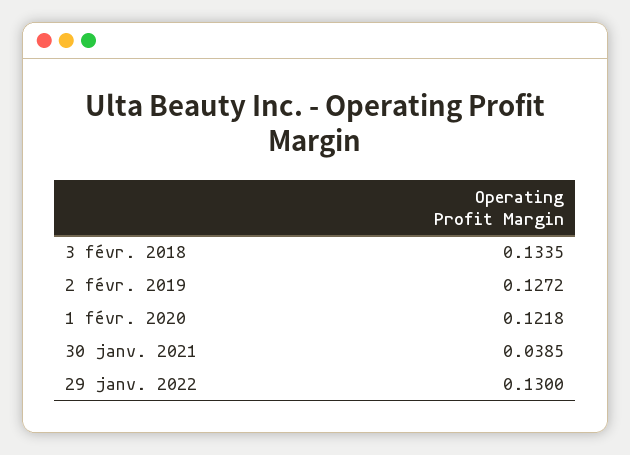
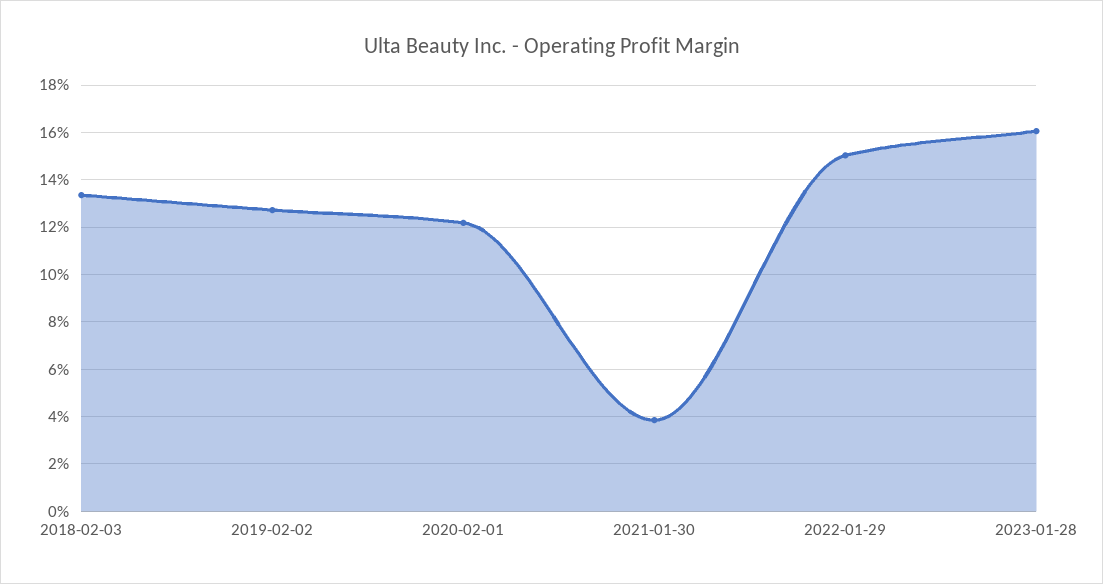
29 janv. 2022: 0.13 -> 0.15
2023-01-28: none -> 0.16

